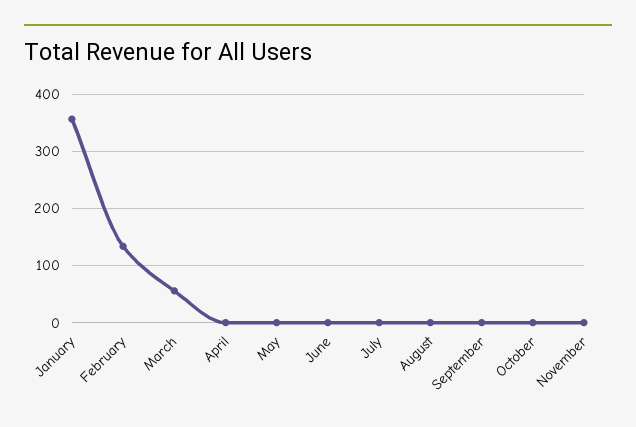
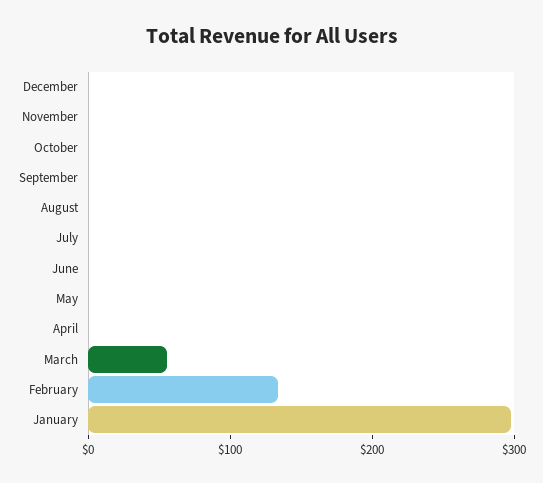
January: 360 -> 300
December: none -> 0

